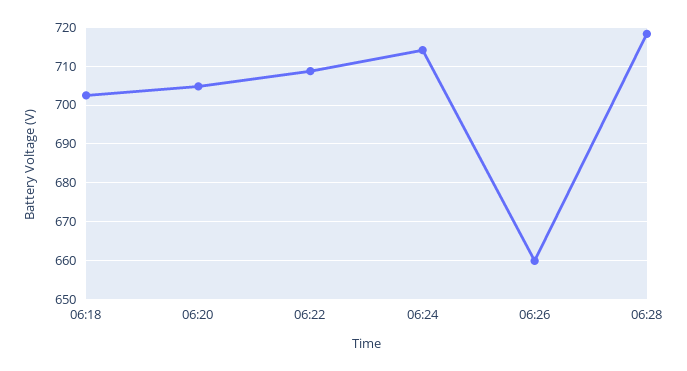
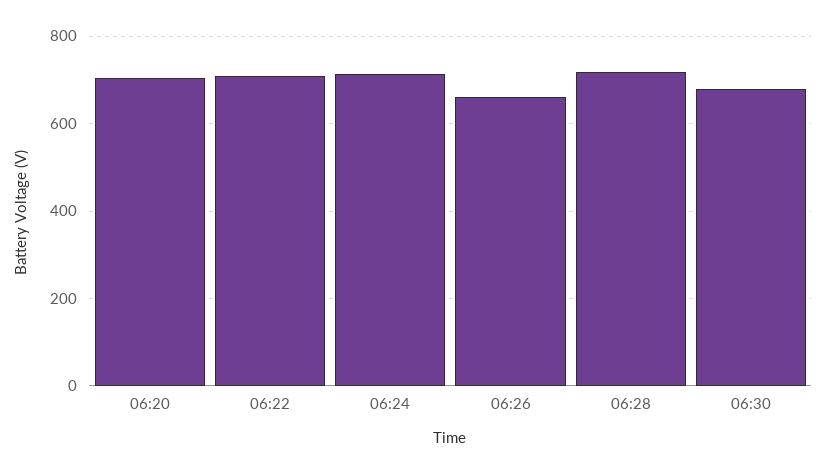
06:18: 702 -> none
06:30: none -> 680

